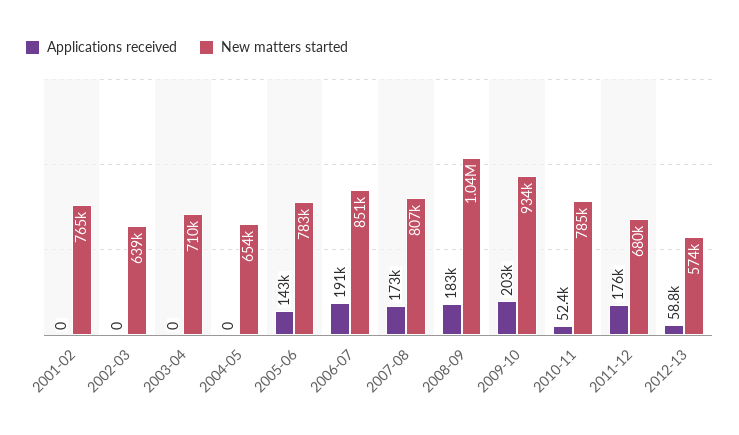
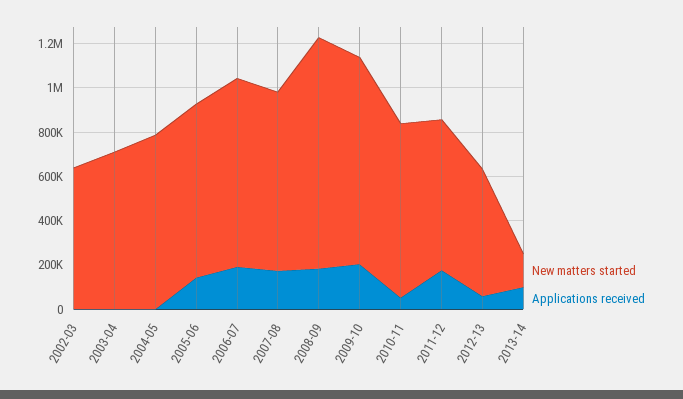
Applications received, 2001-02: 0 -> none
New matters started, 2001-02: 765000 -> none
New matters started, 2004-05: 654000 -> 800000
New matters started, 2013-14: none -> 150000
Applications received, 2013-14: none -> 100000

